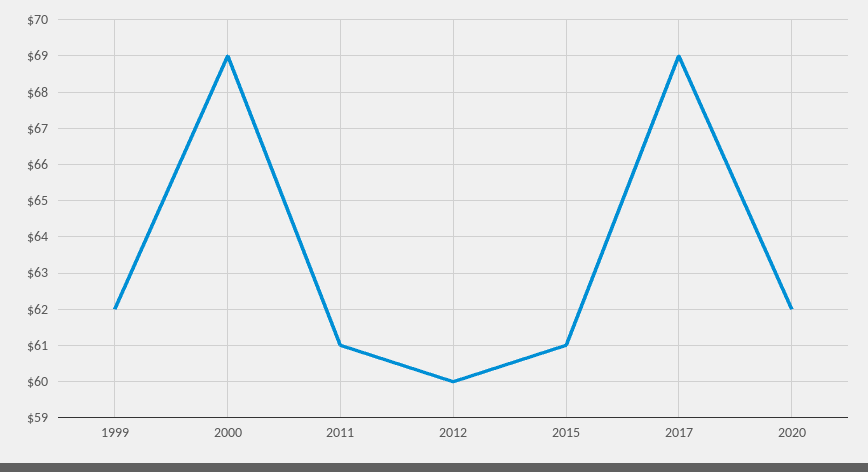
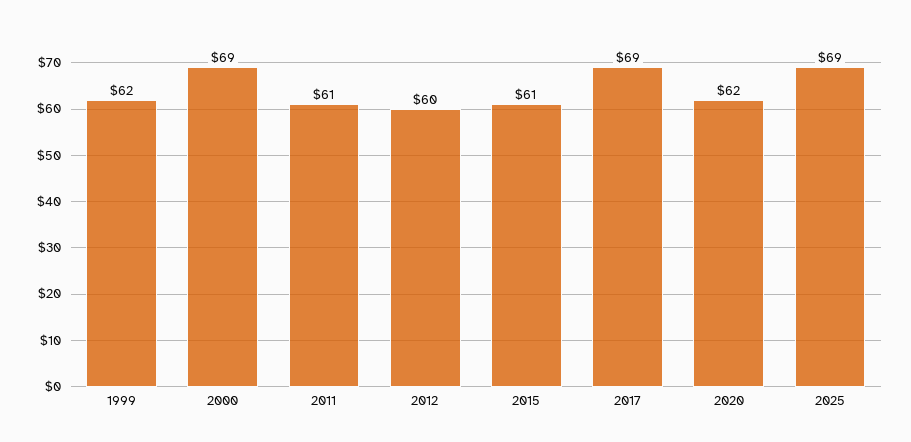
2025: none -> 69

